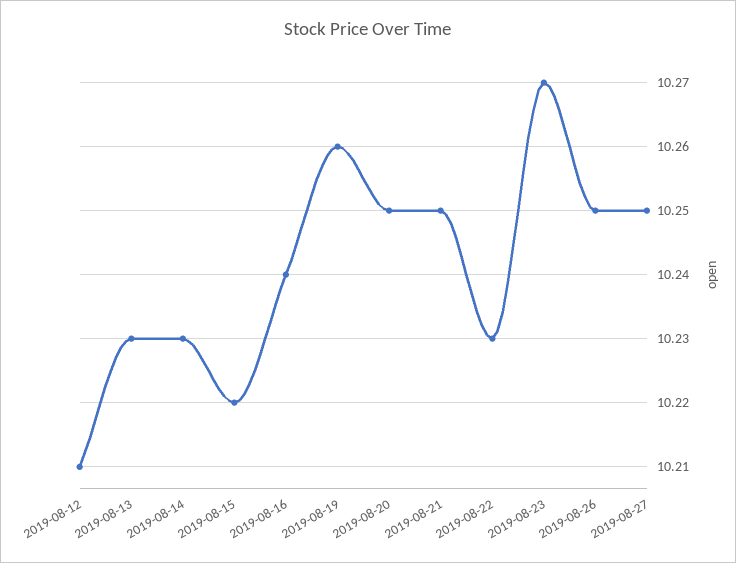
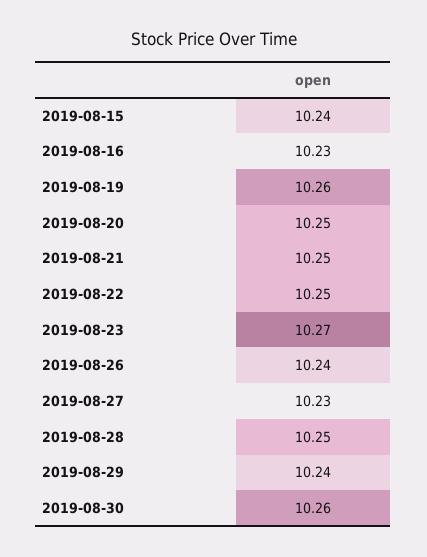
2019-08-12: 10.21 -> none
2019-08-13: 10.23 -> none
2019-08-14: 10.23 -> none
2019-08-15: 10.22 -> 10.24
2019-08-16: 10.24 -> 10.23
2019-08-22: 10.23 -> 10.25
2019-08-26: 10.25 -> 10.24
2019-08-27: 10.25 -> 10.23
2019-08-28: none -> 10.25
2019-08-29: none -> 10.24
2019-08-30: none -> 10.26

